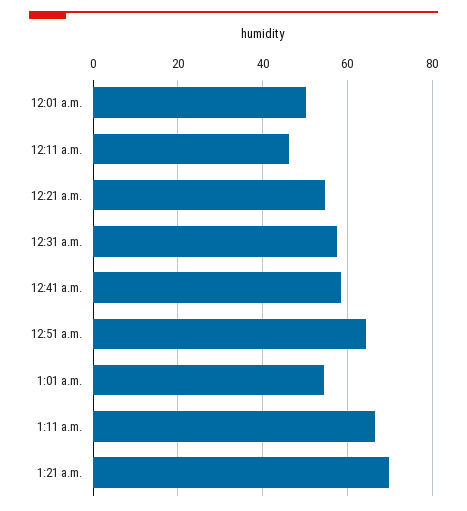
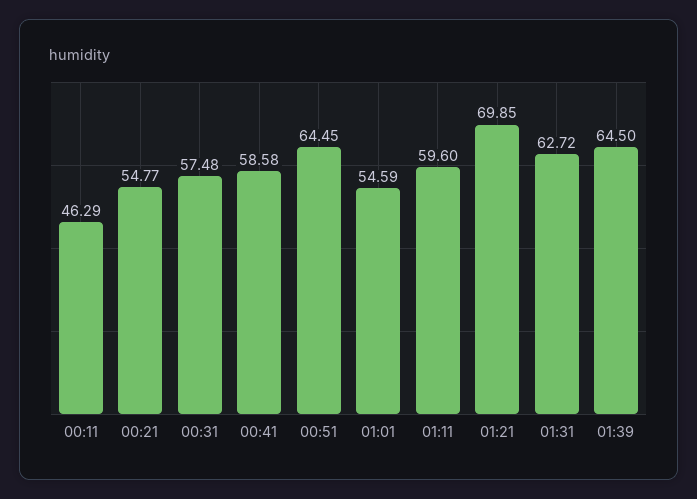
12:01 a.m.: 50 -> none
1:11 a.m.: 66 -> 59.6
01:31: none -> 62.72
01:39: none -> 64.5

